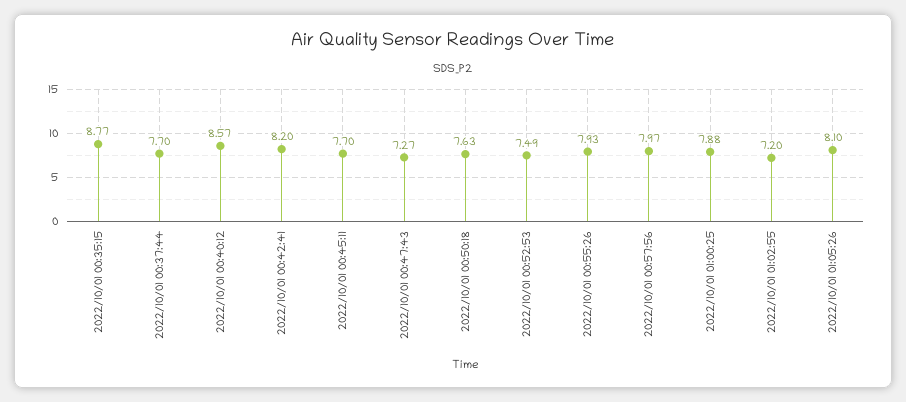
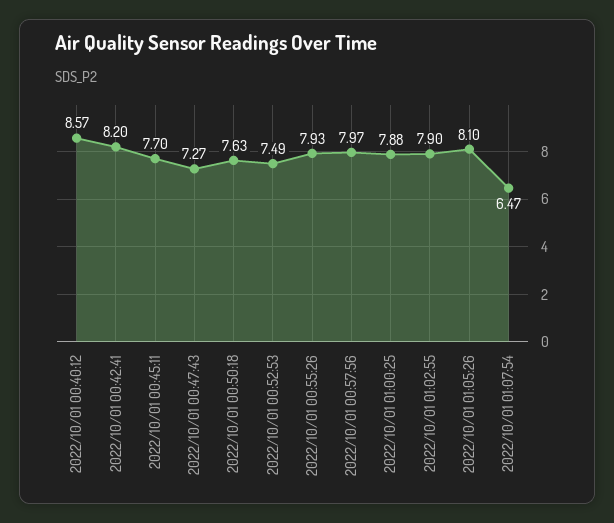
2022/10/01 00:35:15: 8.77 -> none
2022/10/01 00:37:44: 7.7 -> none
2022/10/01 01:02:55: 7.2 -> 7.9
2022/10/01 01:07:54: none -> 6.47

